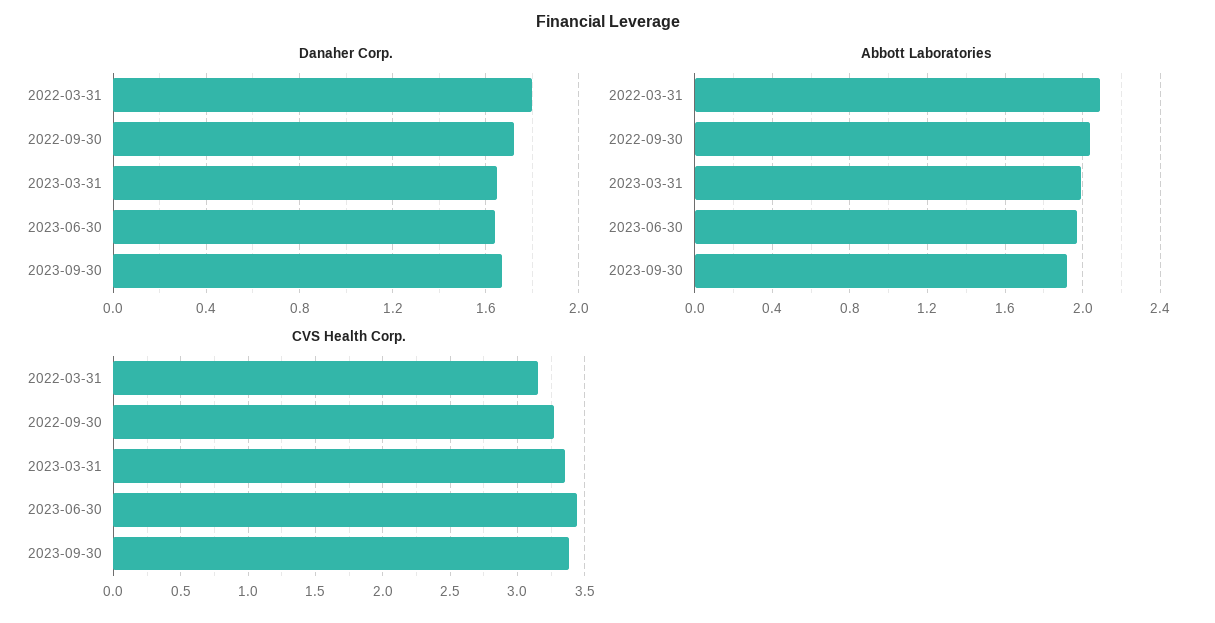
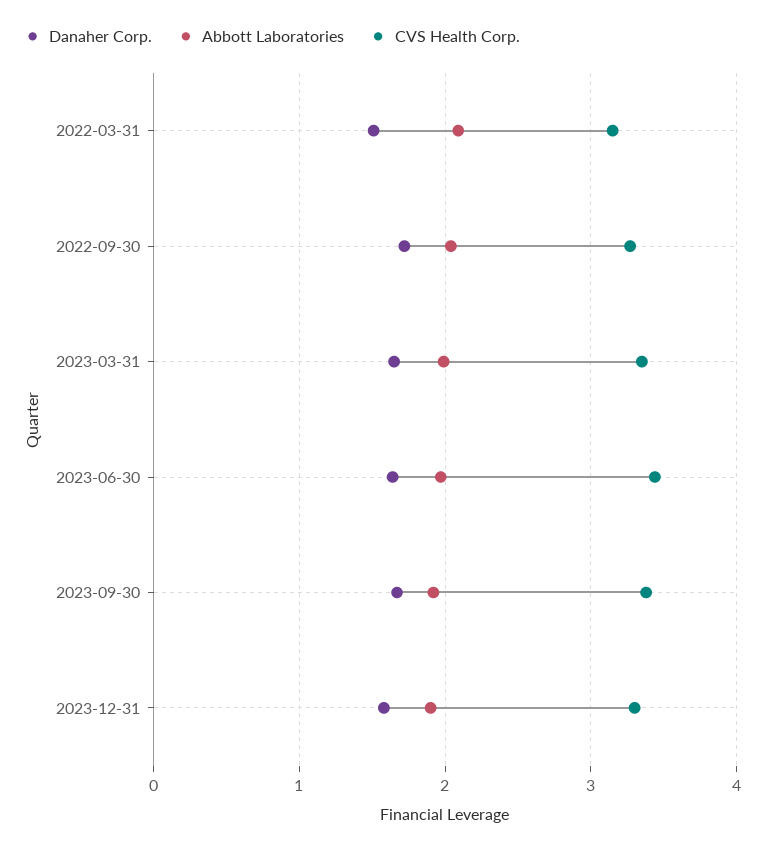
Danaher Corp., 2022-03-31: 1.8 -> 1.5
Danaher Corp., 2023-12-31: none -> 1.6
Abbott Laboratories, 2023-12-31: none -> 1.9
CVS Health Corp., 2023-12-31: none -> 3.3

